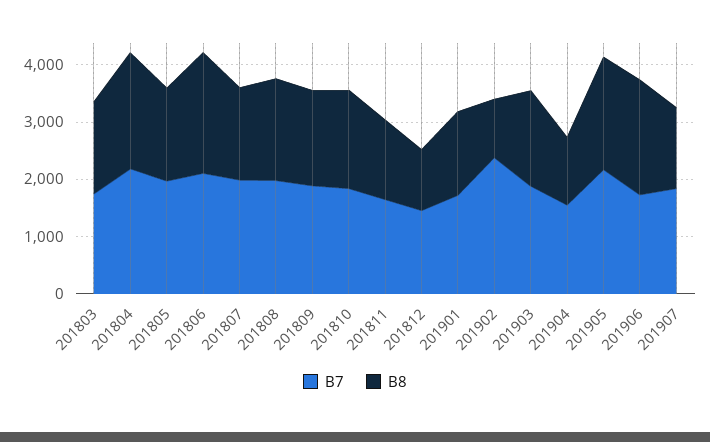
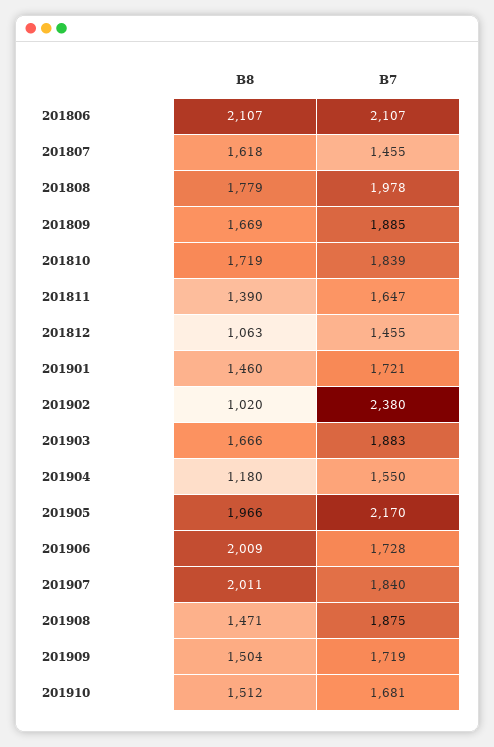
B7, 201803: 1800 -> none
B8, 201803: 1600 -> none
B7, 201804: 2200 -> none
B8, 201804: 2000 -> none
B7, 201805: 2000 -> none
B8, 201805: 1600 -> none
B7, 201807: 2000 -> 1455
B8, 201907: 1400 -> 2011
B8, 201908: none -> 1471
B7, 201908: none -> 1875
B8, 201909: none -> 1504
B7, 201909: none -> 1719
B8, 201910: none -> 1512
B7, 201910: none -> 1681

